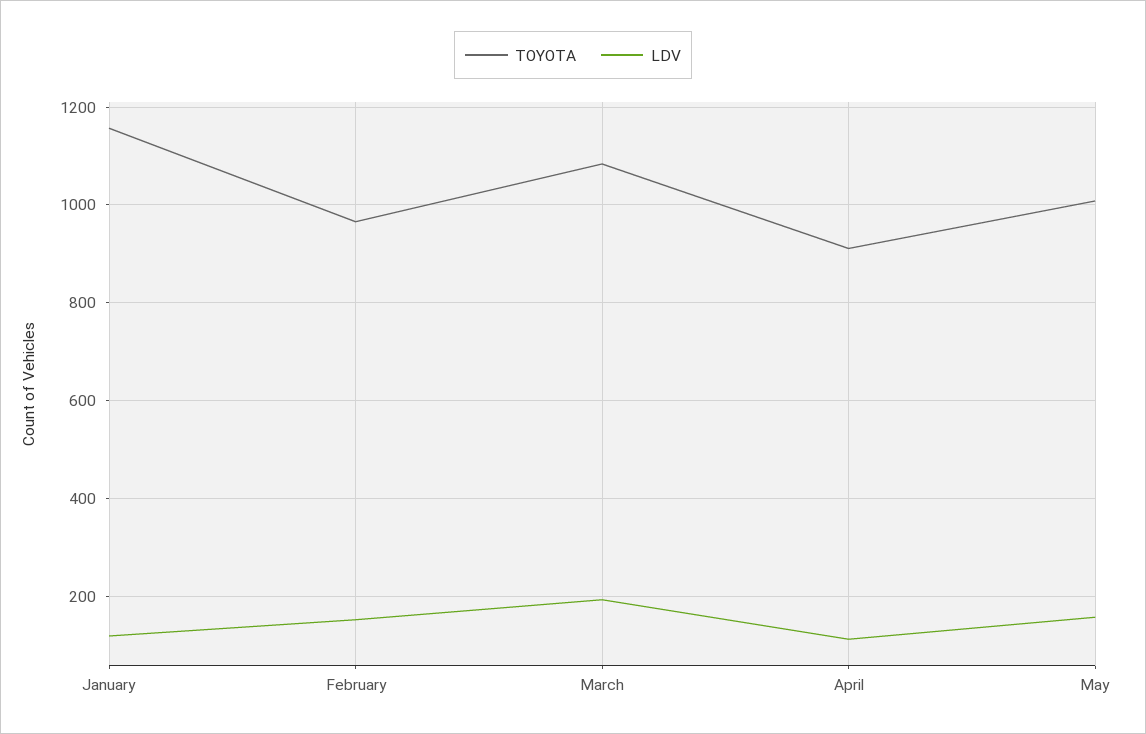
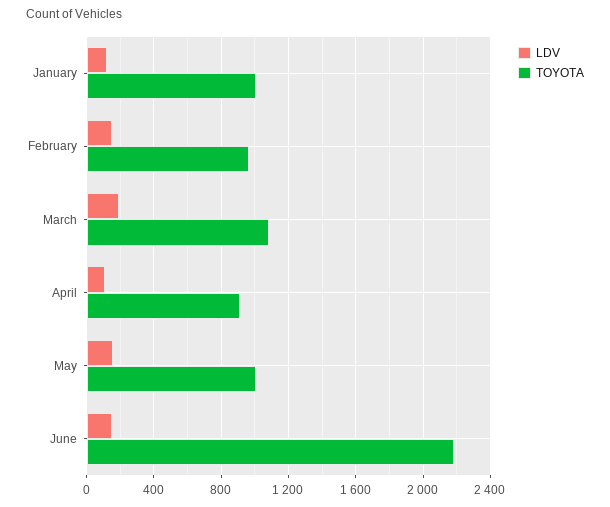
TOYOTA, January: 1160 -> 1000
LDV, June: none -> 150
TOYOTA, June: none -> 2200

